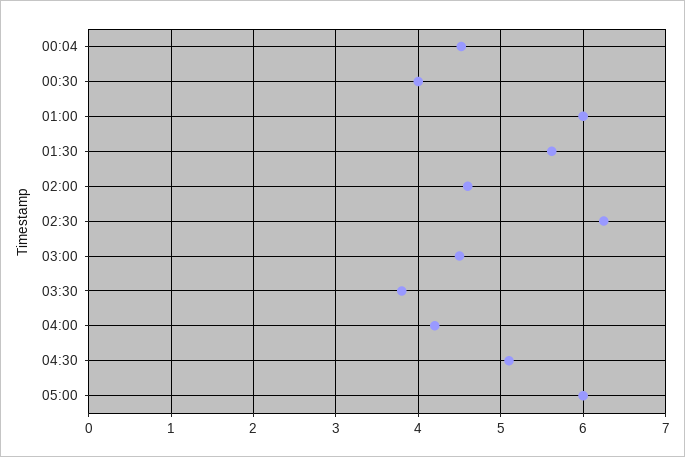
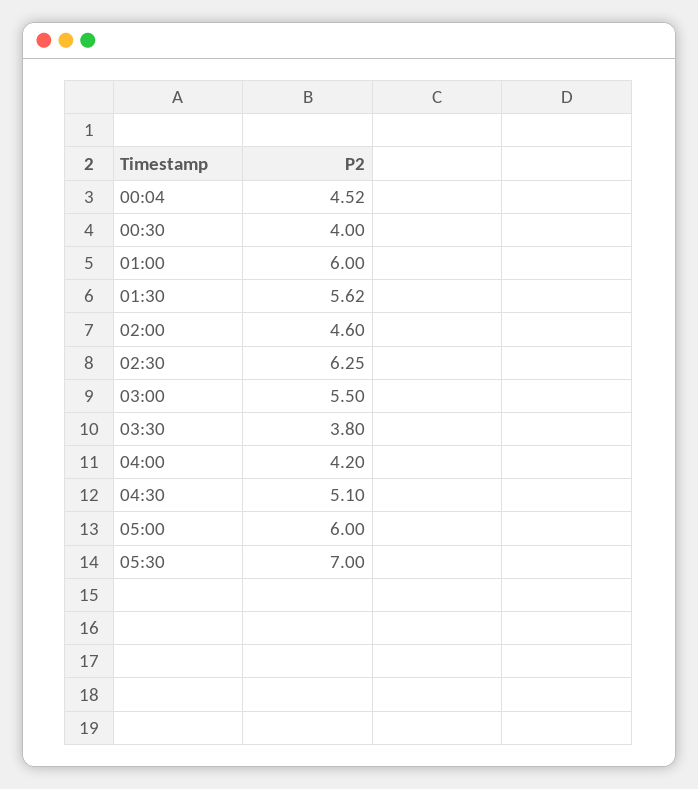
03:00: 4.5 -> 5.5
05:30: none -> 7

